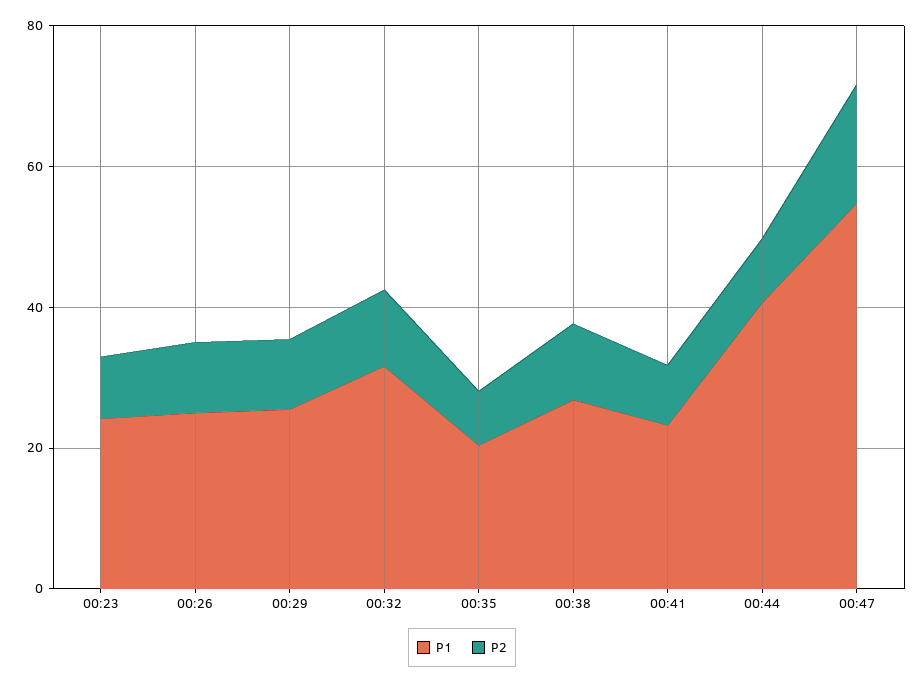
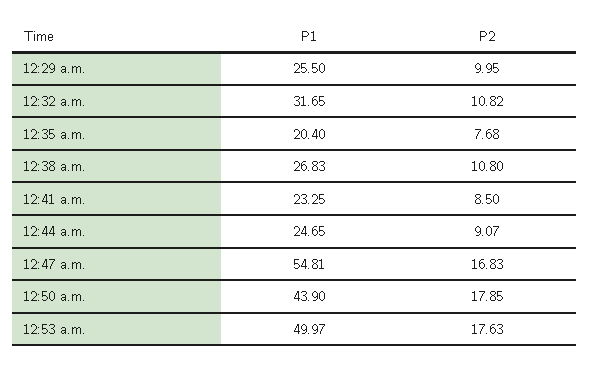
P1, 00:23: 25 -> none
P2, 00:23: 10 -> none
P1, 00:26: 25 -> none
P2, 00:26: 10 -> none
P1, 00:44: 40 -> 24.65
P1, 12:50 a.m.: none -> 43.9
P2, 12:50 a.m.: none -> 17.85
P1, 12:53 a.m.: none -> 49.97
P2, 12:53 a.m.: none -> 17.63

